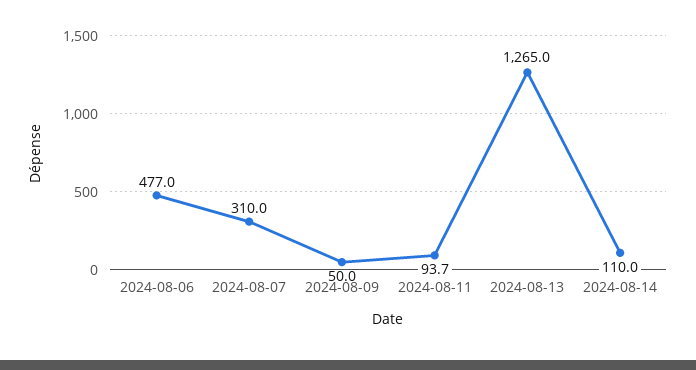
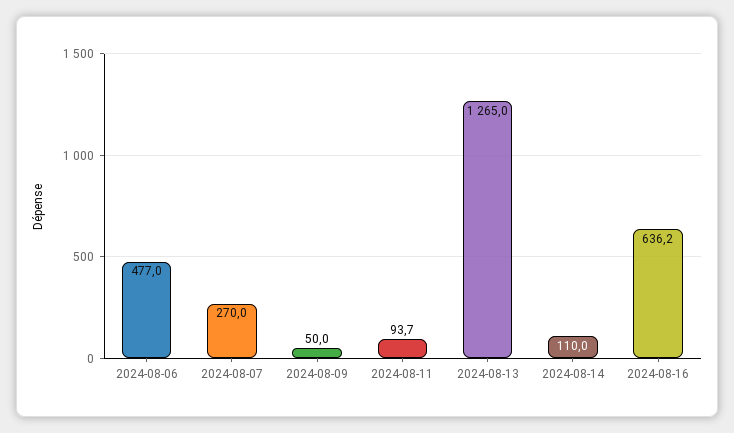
2024-08-07: 310 -> 270
2024-08-16: none -> 636.2

